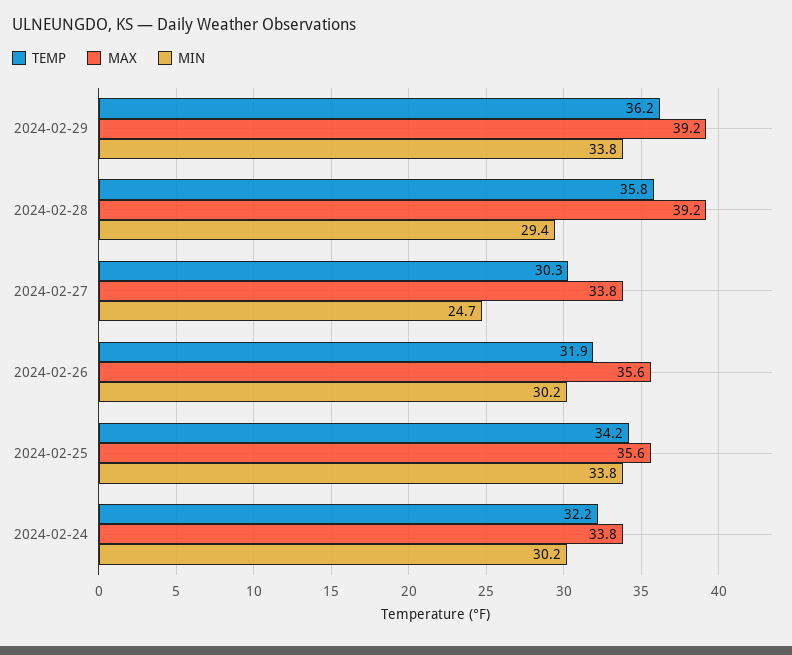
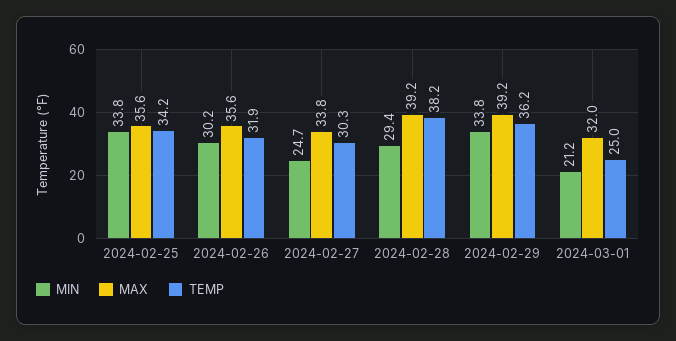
TEMP, 2024-02-28: 35.8 -> 38.2
TEMP, 2024-02-24: 32.2 -> none
MAX, 2024-02-24: 33.8 -> none
MIN, 2024-02-24: 30.2 -> none
MIN, 2024-03-01: none -> 21.2
MAX, 2024-03-01: none -> 32
TEMP, 2024-03-01: none -> 25

